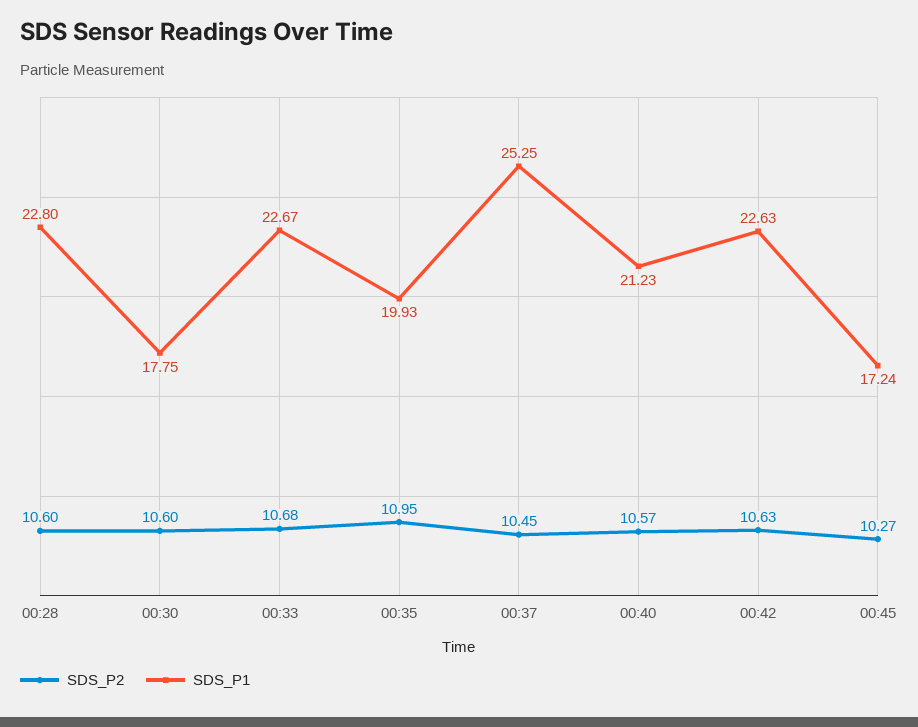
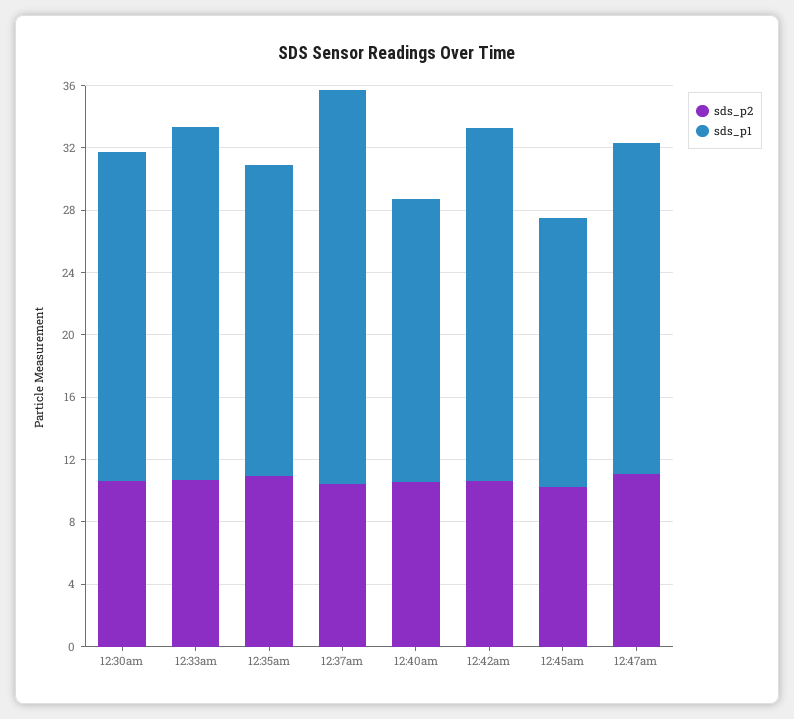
SDS_P2, 00:28: 10.6 -> none
SDS_P1, 00:28: 22.8 -> none
SDS_P1, 00:30: 17.75 -> 21
SDS_P1, 00:40: 21.23 -> 18
SDS_P2, 12:47am: none -> 11
SDS_P1, 12:47am: none -> 21

